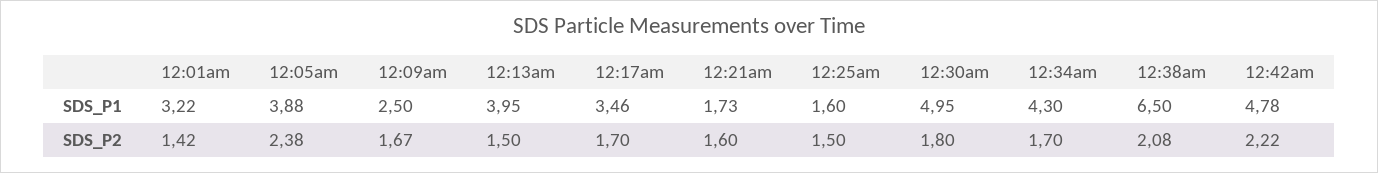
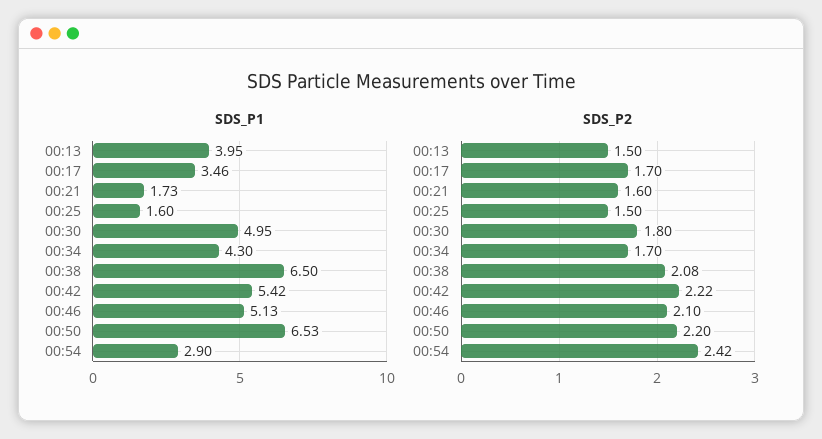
SDS_P1, 12:01am: 3.22 -> none
SDS_P1, 12:05am: 3.88 -> none
SDS_P1, 12:09am: 2.5 -> none
SDS_P1, 12:42am: 4.78 -> 5.42
SDS_P2, 12:01am: 1.42 -> none
SDS_P2, 12:05am: 2.38 -> none
SDS_P2, 12:09am: 1.67 -> none
SDS_P1, 00:46: none -> 5.13
SDS_P1, 00:50: none -> 6.53
SDS_P1, 00:54: none -> 2.9
SDS_P2, 00:46: none -> 2.1
SDS_P2, 00:50: none -> 2.2
SDS_P2, 00:54: none -> 2.42

